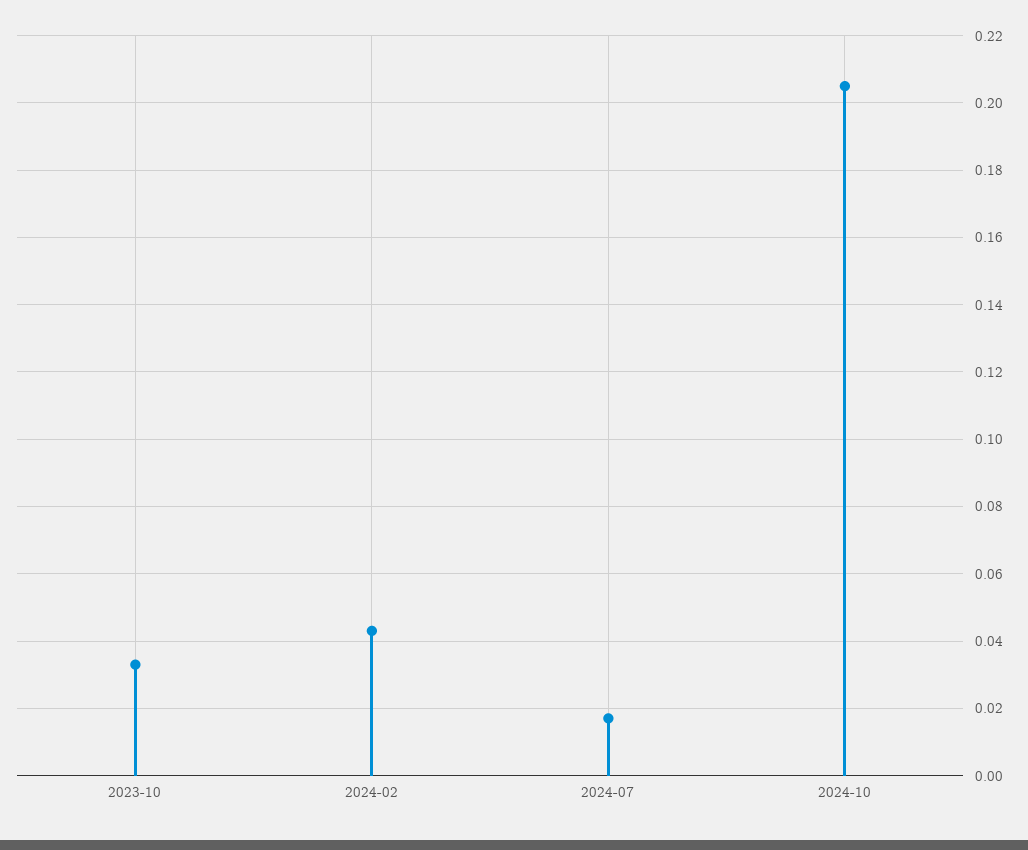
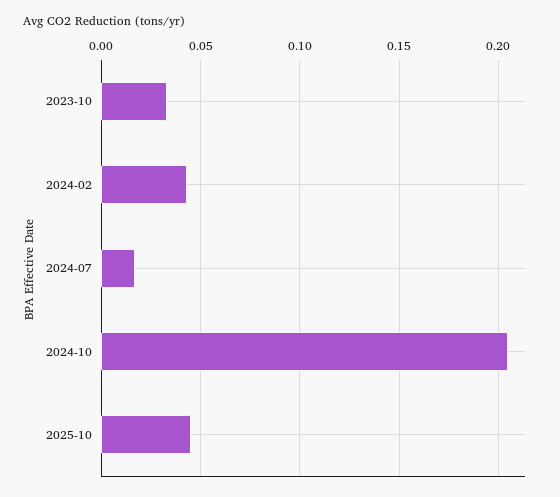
2025-10: none -> 0.045

